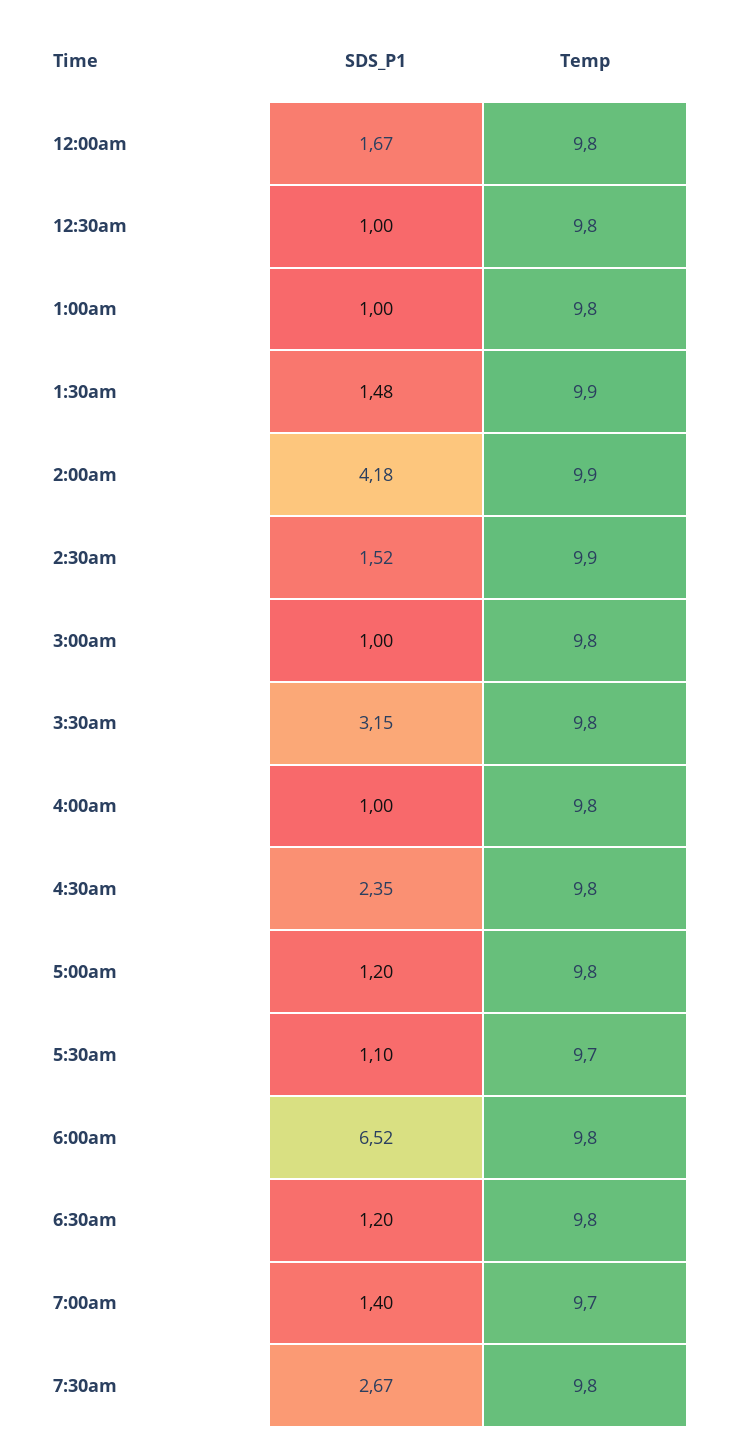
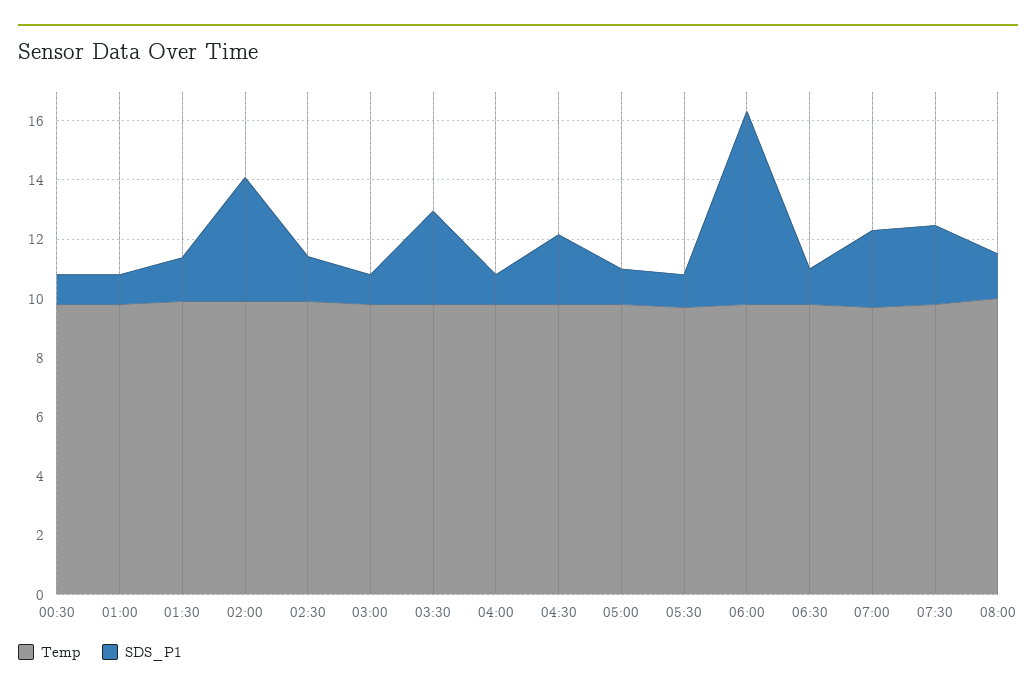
SDS_P1, 12:00am: 1.67 -> none
Temp, 12:00am: 9.8 -> none
SDS_P1, 7:00am: 1.4 -> 2.5
Temp, 08:00: none -> 10
SDS_P1, 08:00: none -> 1.5

